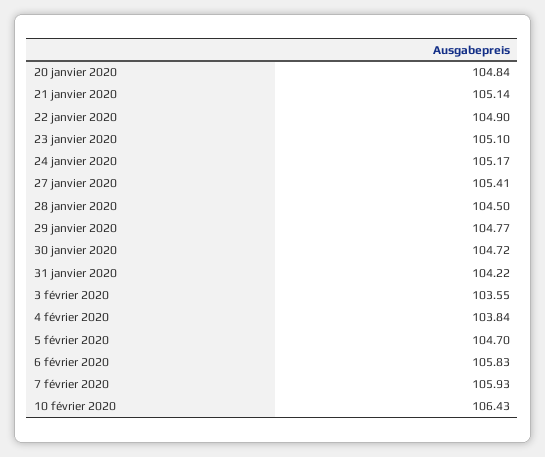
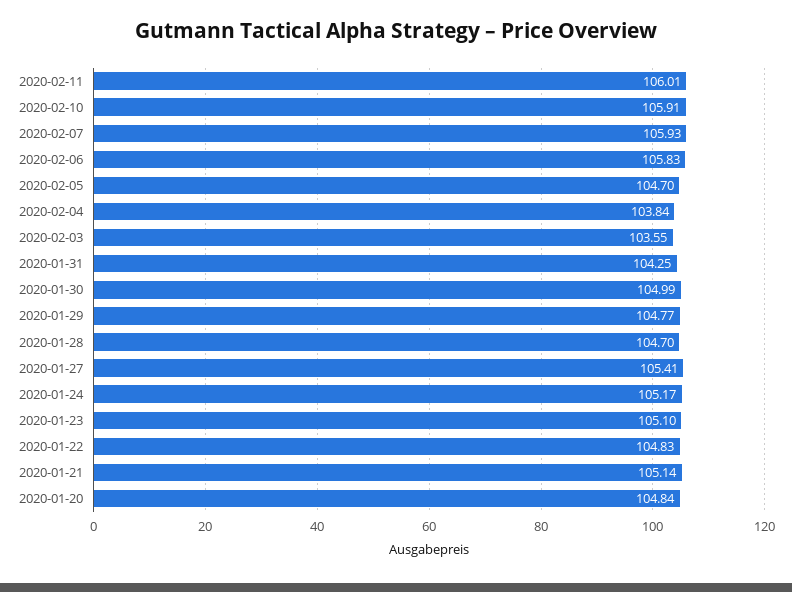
22 janvier 2020: 104.9 -> 104.83
28 janvier 2020: 104.5 -> 104.7
30 janvier 2020: 104.72 -> 104.99
31 janvier 2020: 104.22 -> 104.25
10 février 2020: 106.43 -> 105.91
2020-02-11: none -> 106.01

